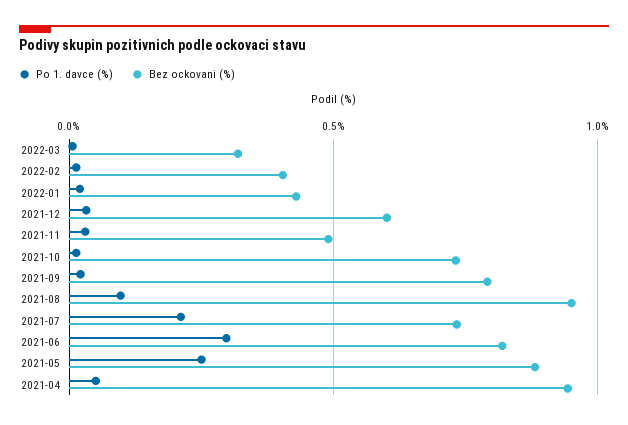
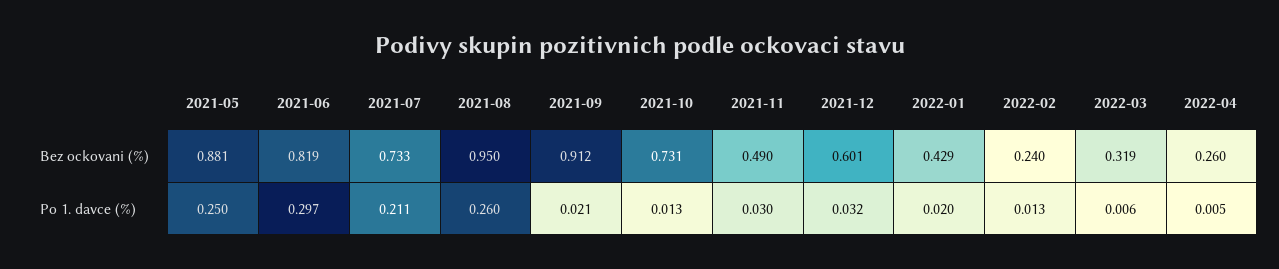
Bez ockovani (%), 2022-02: 0.4 -> 0.24
Bez ockovani (%), 2021-09: 0.8 -> 0.912
Po 1. davce (%), 2021-08: 0.1 -> 0.26
Po 1. davce (%), 2021-04: 0.05 -> none
Bez ockovani (%), 2021-04: 0.95 -> none
Bez ockovani (%), 2022-04: none -> 0.26
Po 1. davce (%), 2022-04: none -> 0.005

